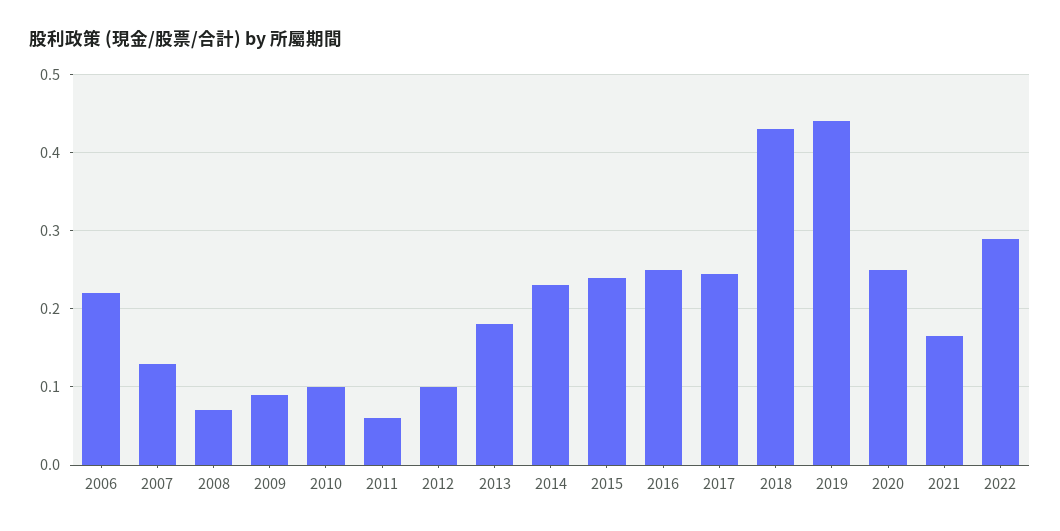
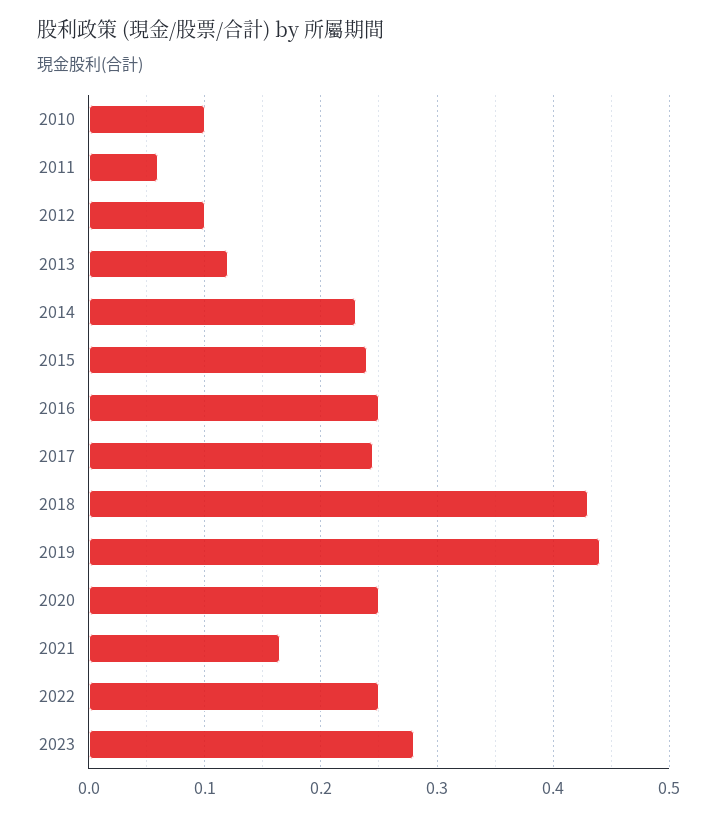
2006: 0.22 -> none
2007: 0.13 -> none
2008: 0.07 -> none
2009: 0.09 -> none
2013: 0.18 -> 0.12
2022: 0.29 -> 0.25
2023: none -> 0.28

